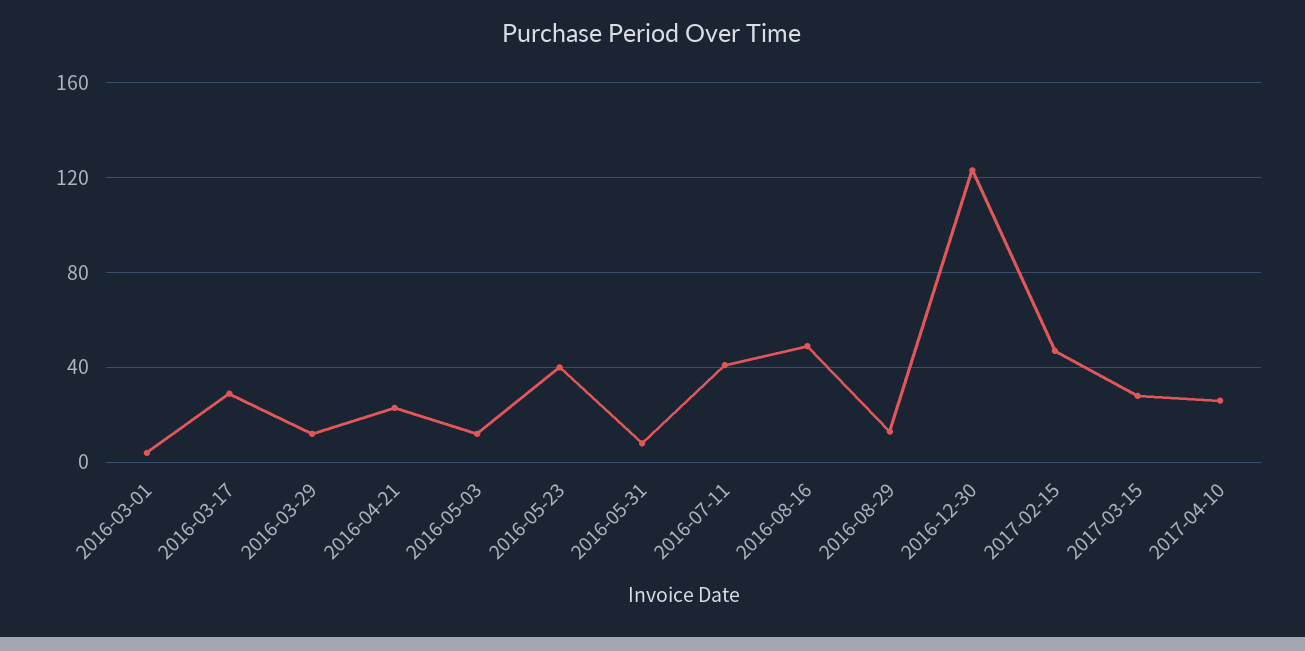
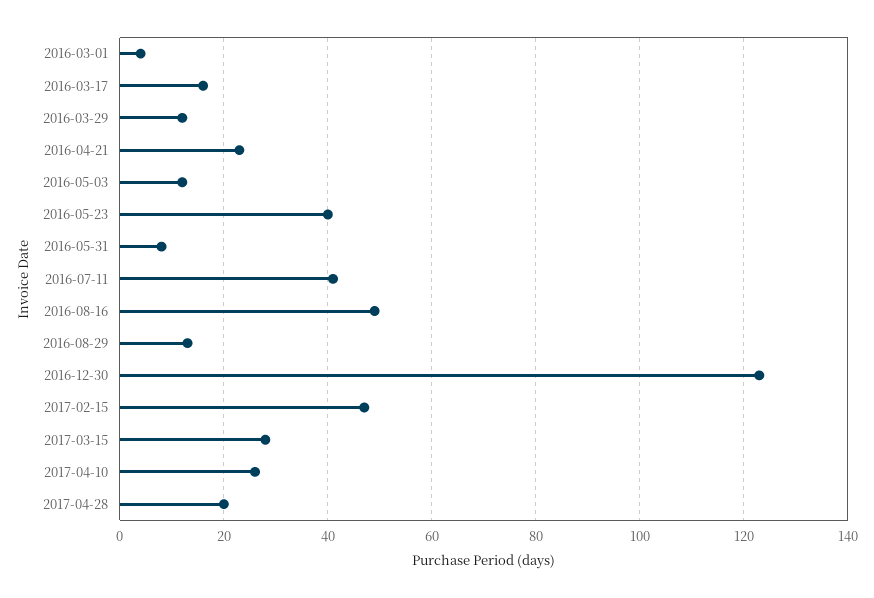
2016-03-17: 30 -> 15
2017-04-28: none -> 20

